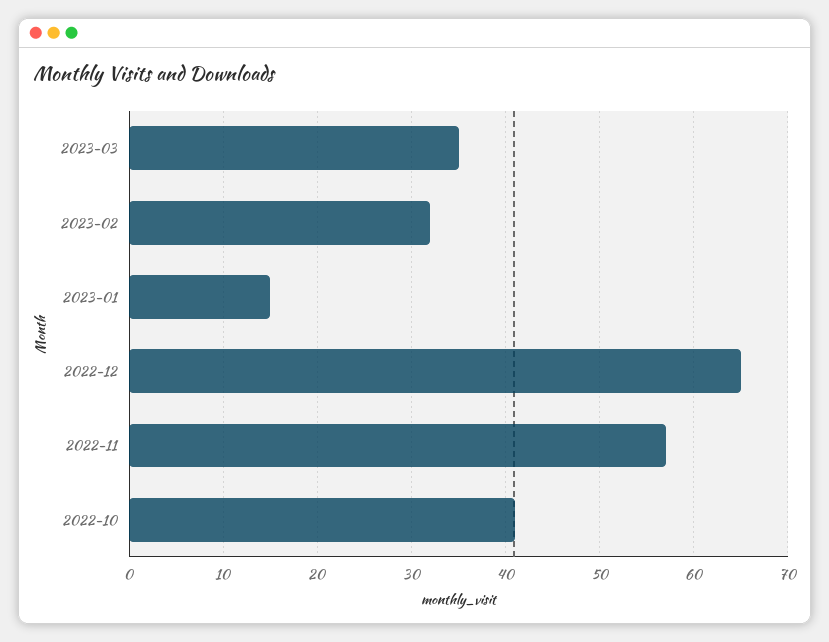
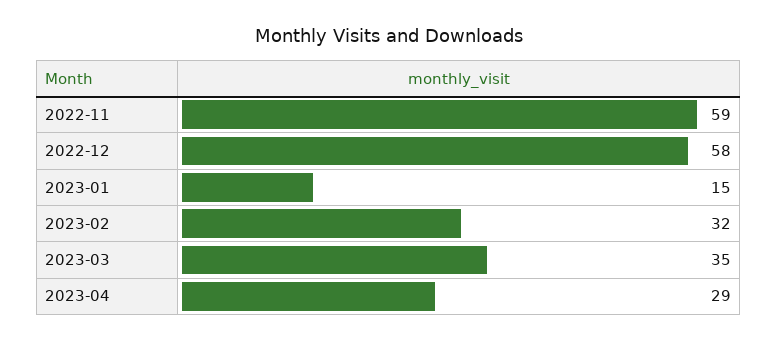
2022-12: 65 -> 58
2022-11: 57 -> 59
2022-10: 41 -> none
2023-04: none -> 29

